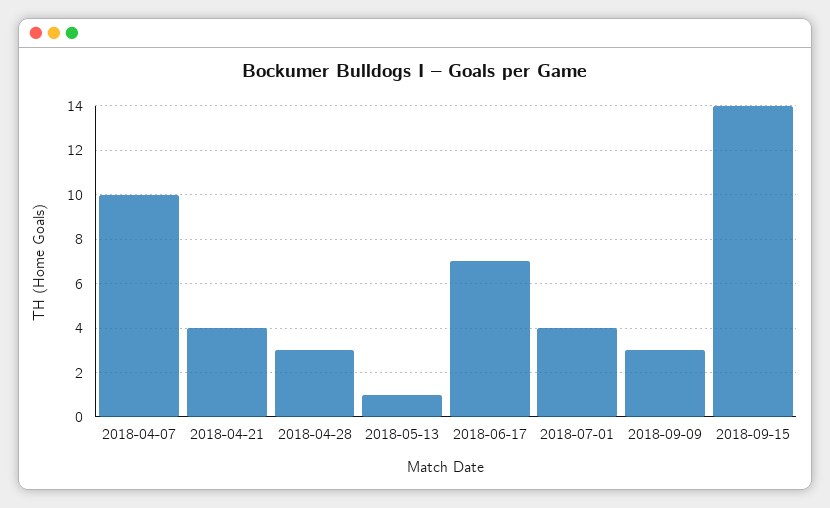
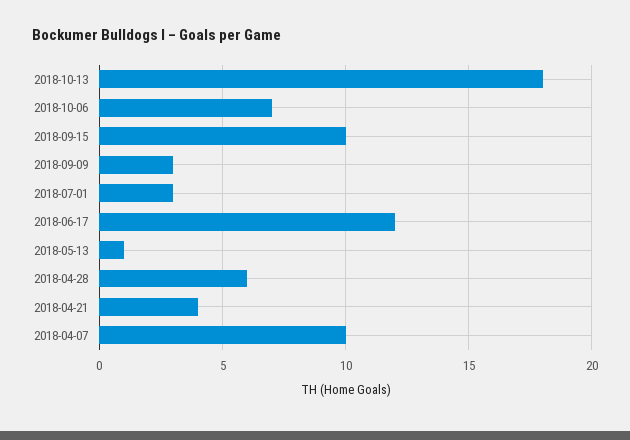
2018-04-28: 3 -> 6
2018-06-17: 7 -> 12
2018-07-01: 4 -> 3
2018-09-15: 14 -> 10
2018-10-13: none -> 18
2018-10-06: none -> 7

